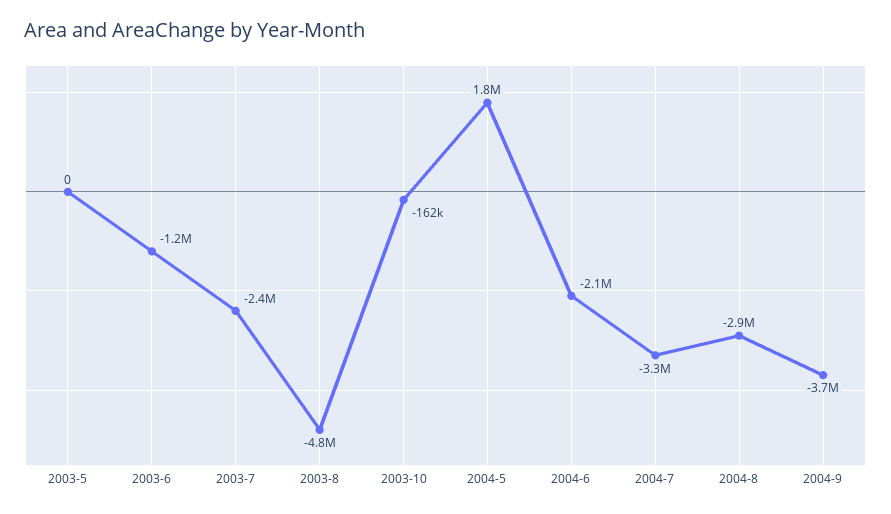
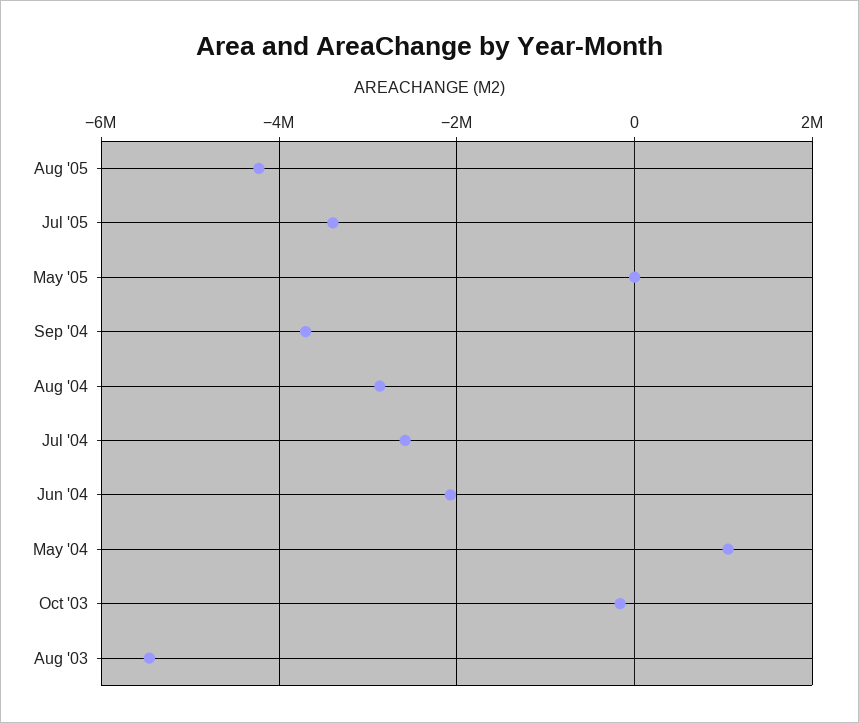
2003-5: 0 -> none
2003-6: -1200000 -> none
2003-7: -2400000 -> none
2003-8: -4800000 -> -5400000
2004-5: 1800000 -> 1000000
2004-7: -3300000 -> -2600000
Aug '05: none -> -4200000
Jul '05: none -> -3400000
May '05: none -> 0

